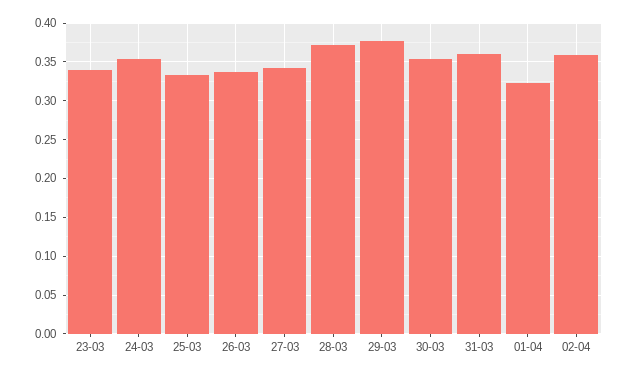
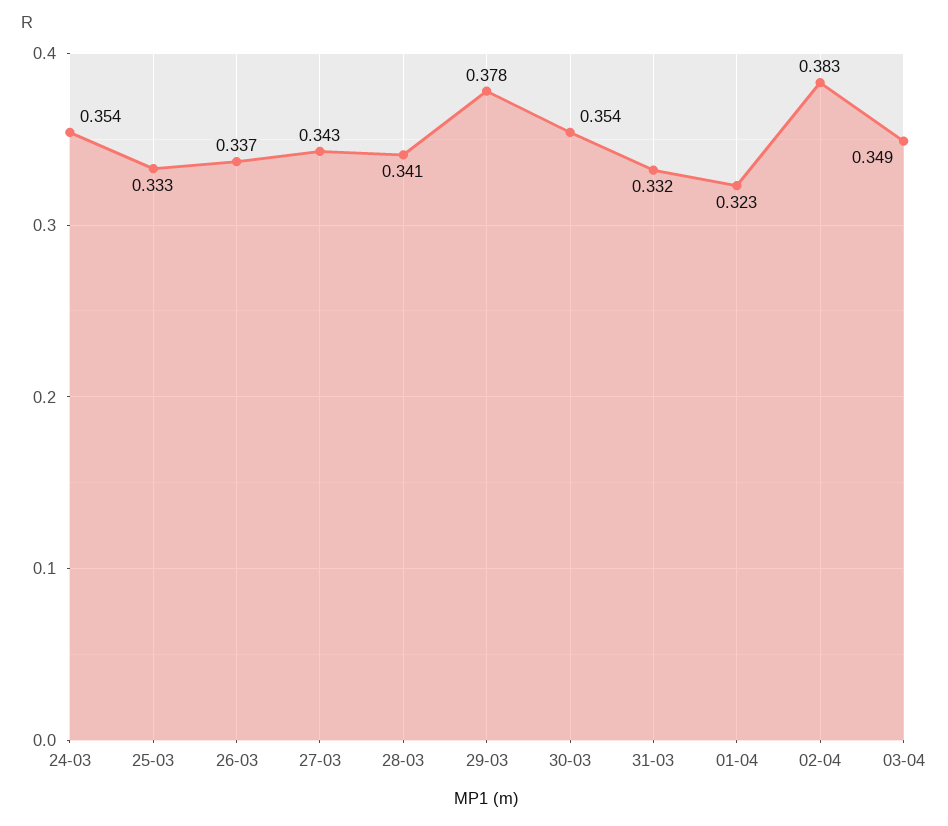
23-03: 0.34 -> none
28-03: 0.37 -> 0.341
31-03: 0.36 -> 0.332
02-04: 0.36 -> 0.383
03-04: none -> 0.349

